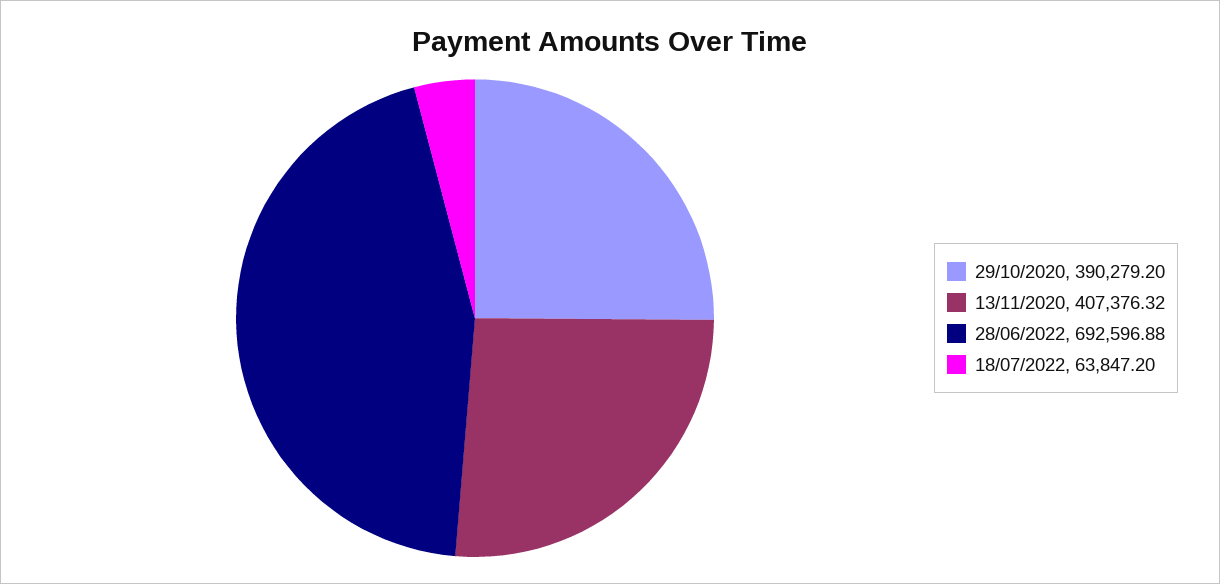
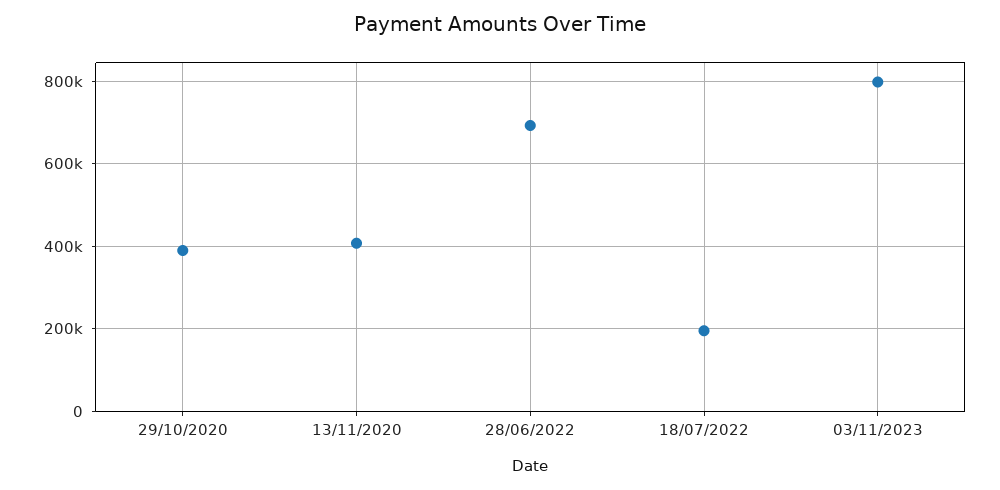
18/07/2022: 63847.2 -> 200000
03/11/2023: none -> 800000

